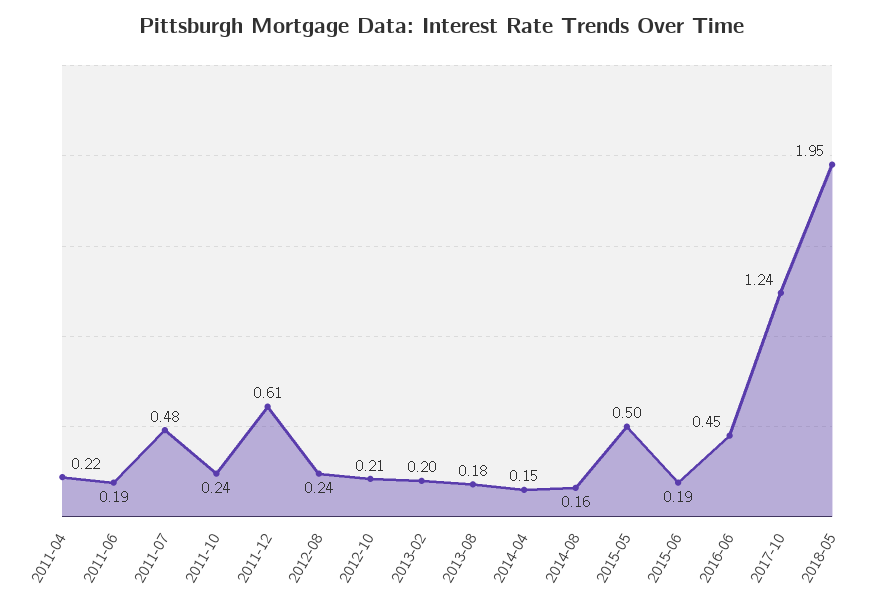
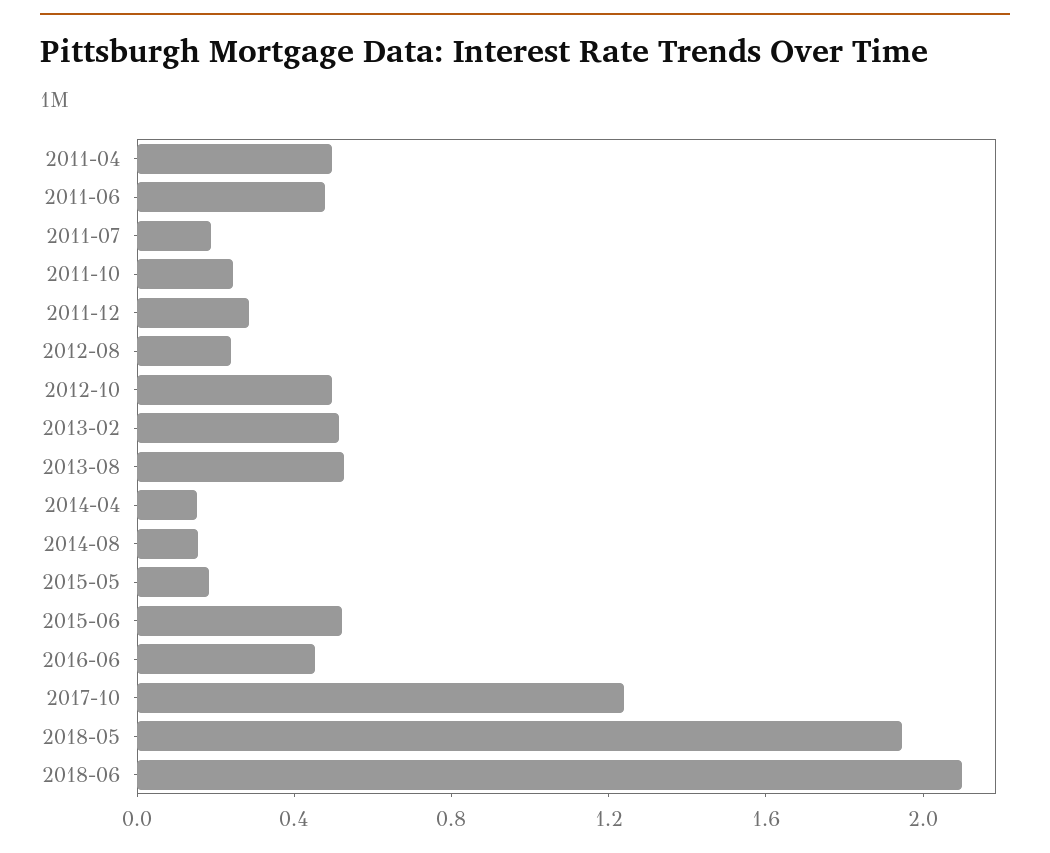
2011-04: 0.22 -> 0.5
2011-06: 0.19 -> 0.5
2011-07: 0.48 -> 0.2
2011-12: 0.61 -> 0.3
2012-10: 0.21 -> 0.5
2013-02: 0.2 -> 0.5
2013-08: 0.18 -> 0.5
2015-05: 0.5 -> 0.2
2015-06: 0.19 -> 0.5
2018-06: none -> 2.1

